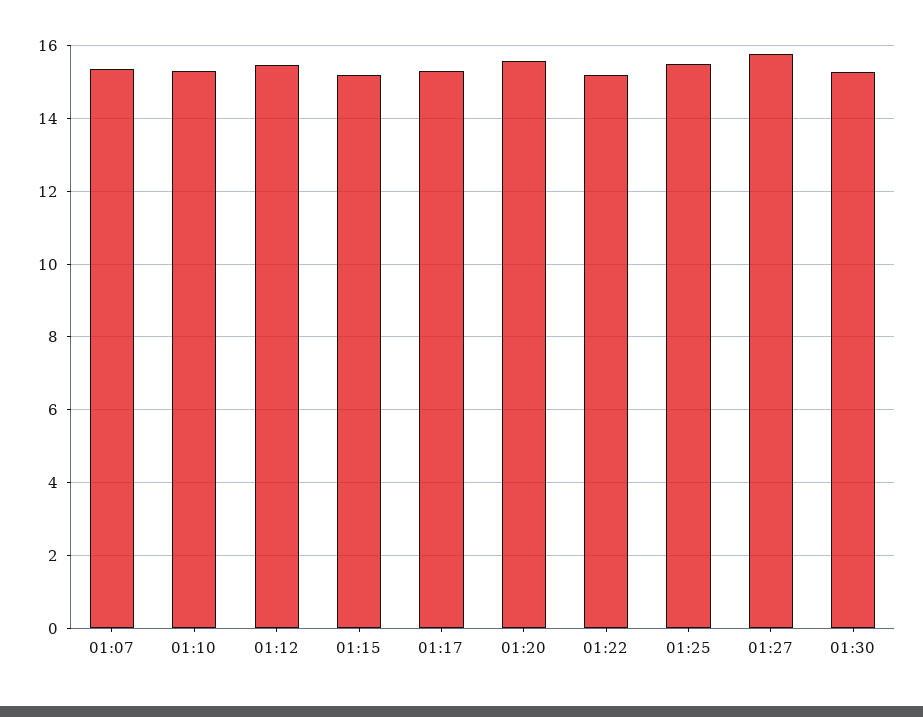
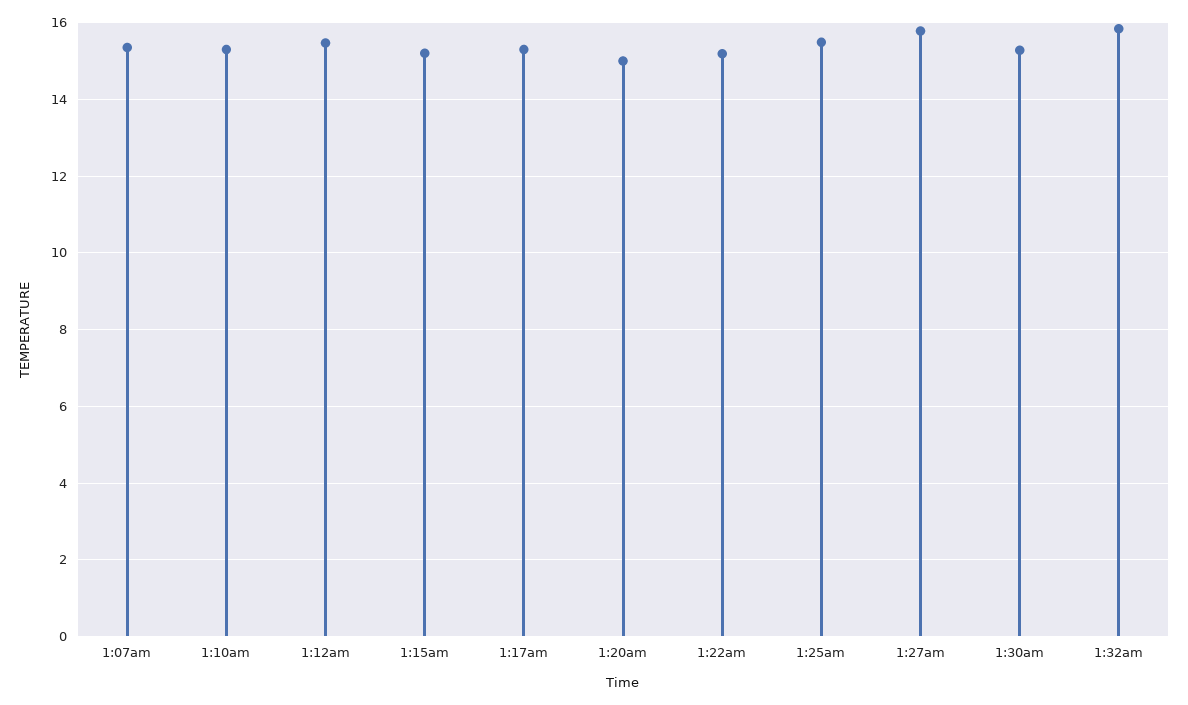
01:20: 15.6 -> 15
1:32am: none -> 15.8

